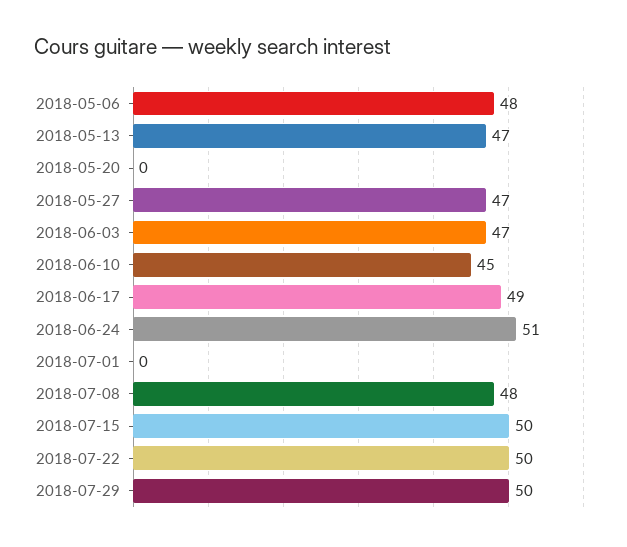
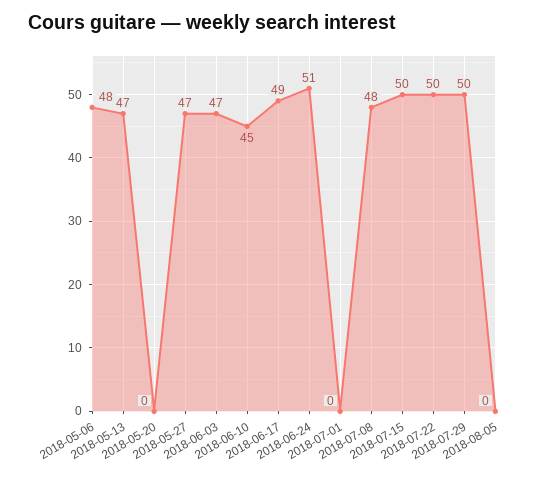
2018-08-05: none -> 0

